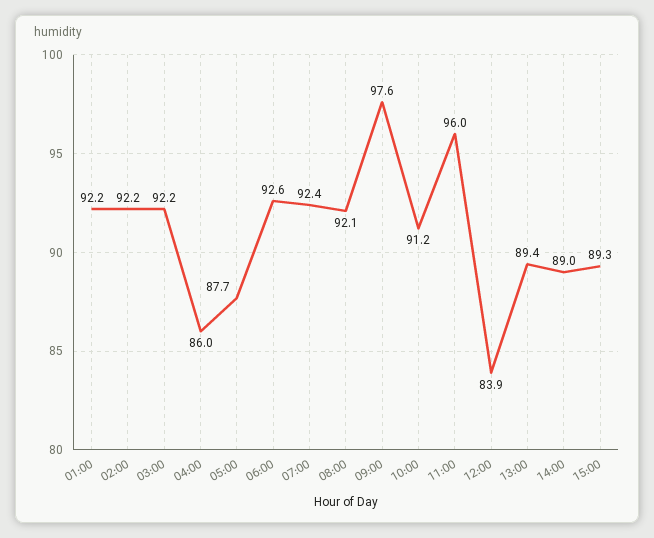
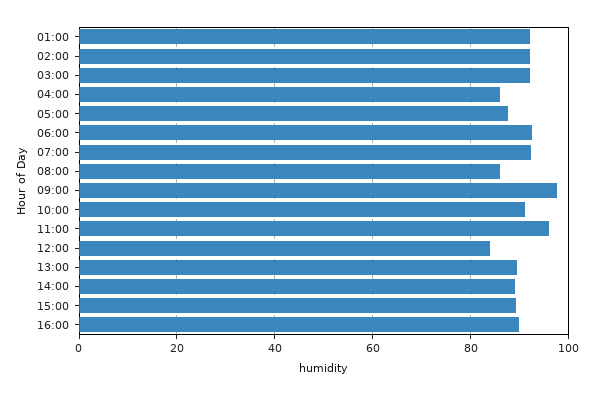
08:00: 92.1 -> 86
16:00: none -> 90

